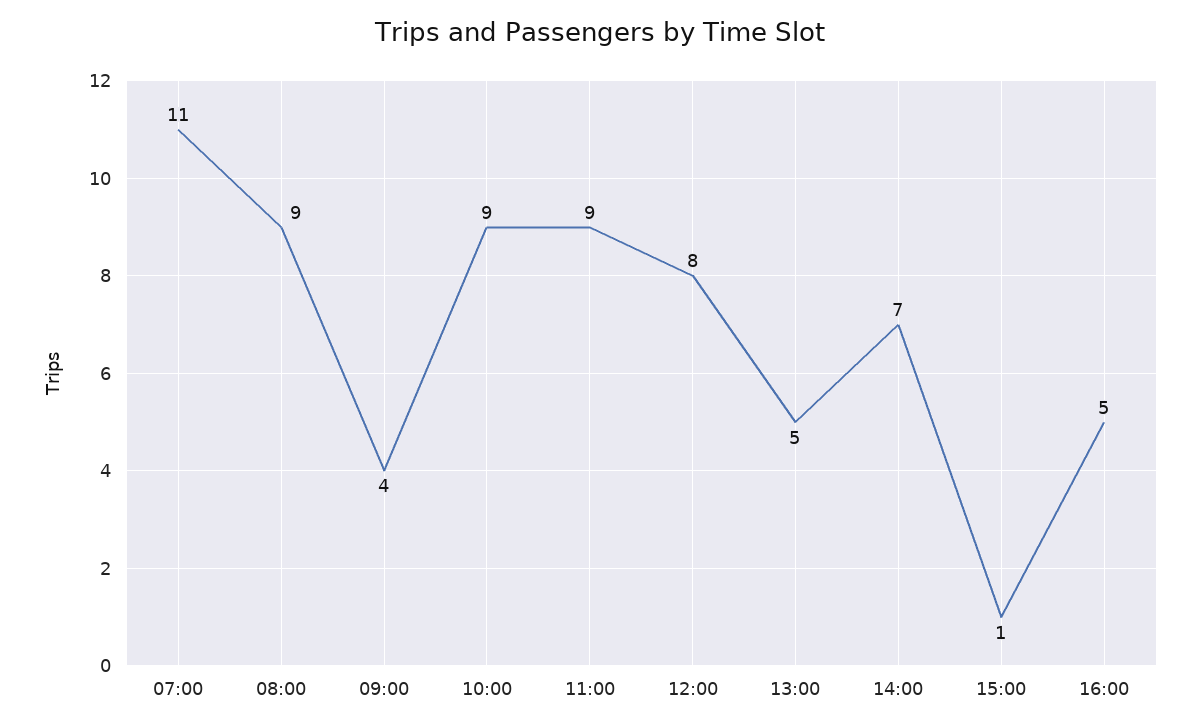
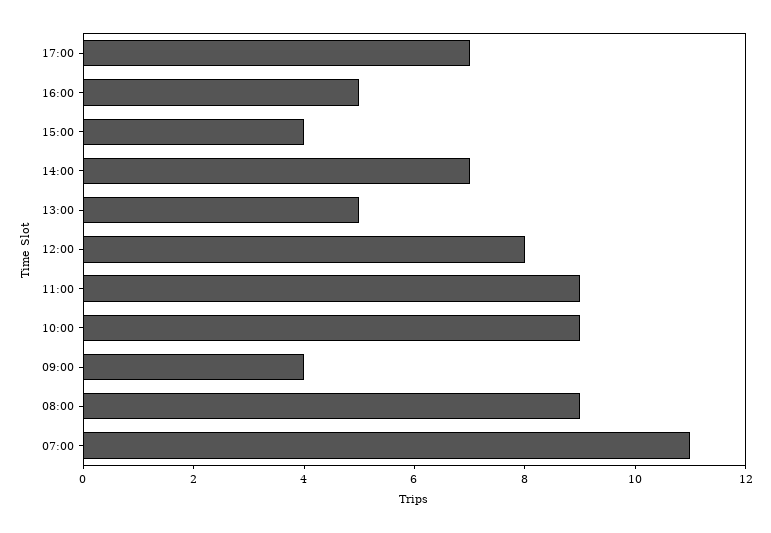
15:00: 1 -> 4
17:00: none -> 7

